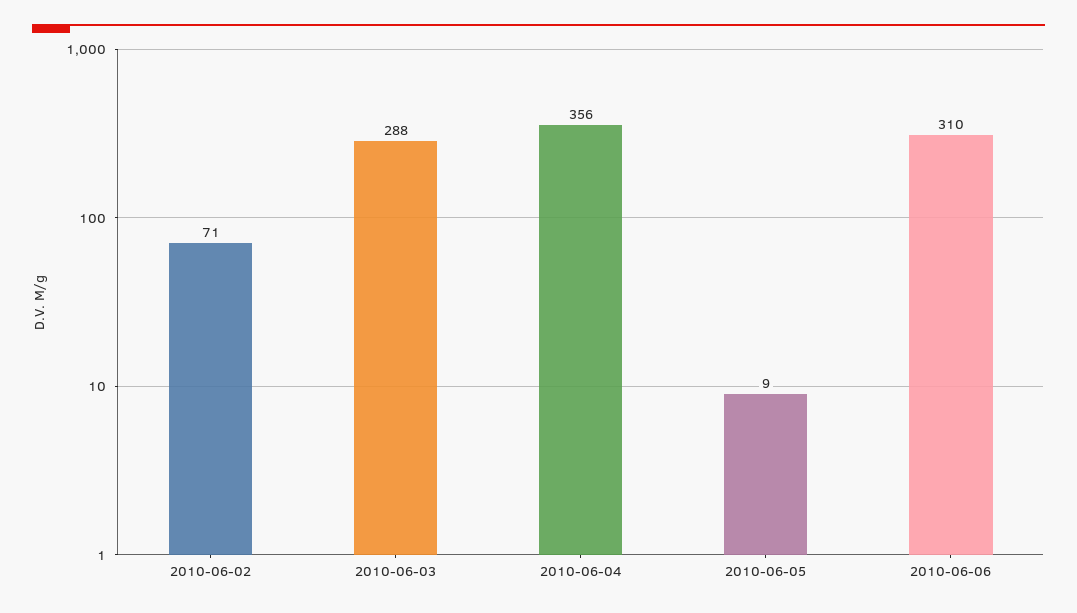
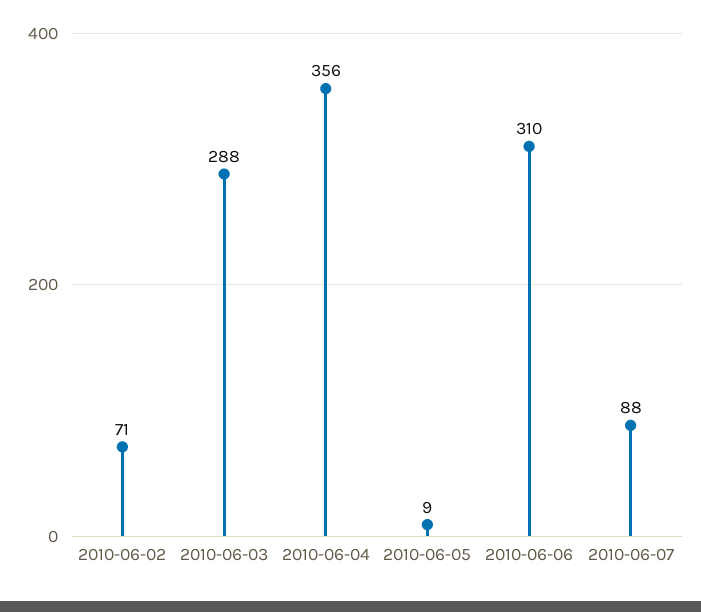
2010-06-07: none -> 88

